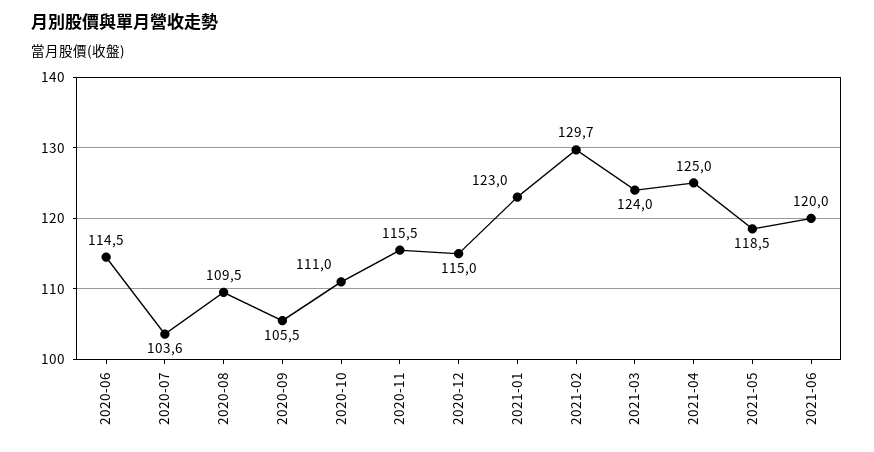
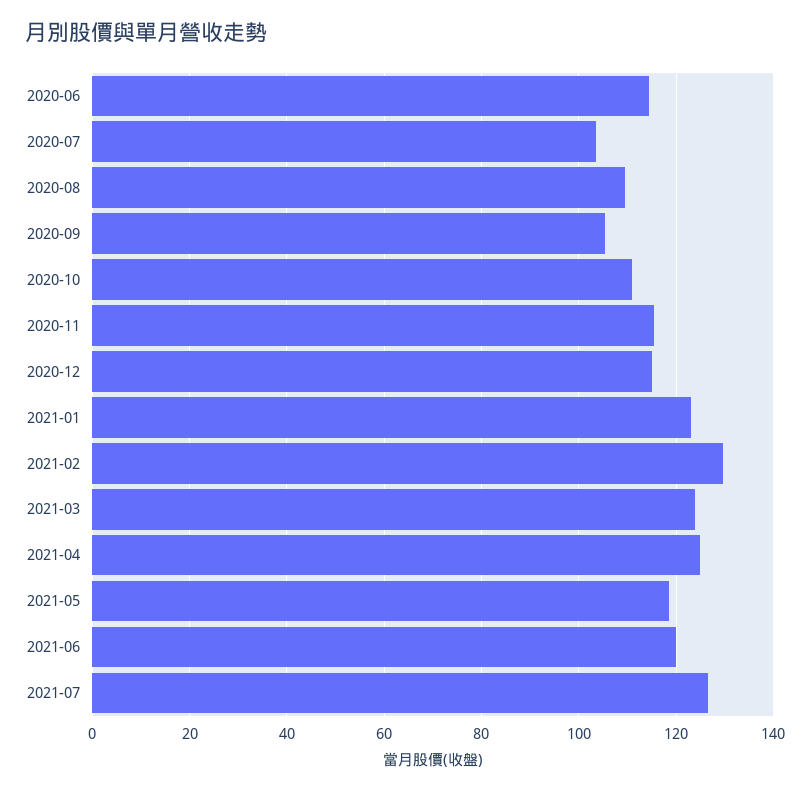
2021-07: none -> 126

